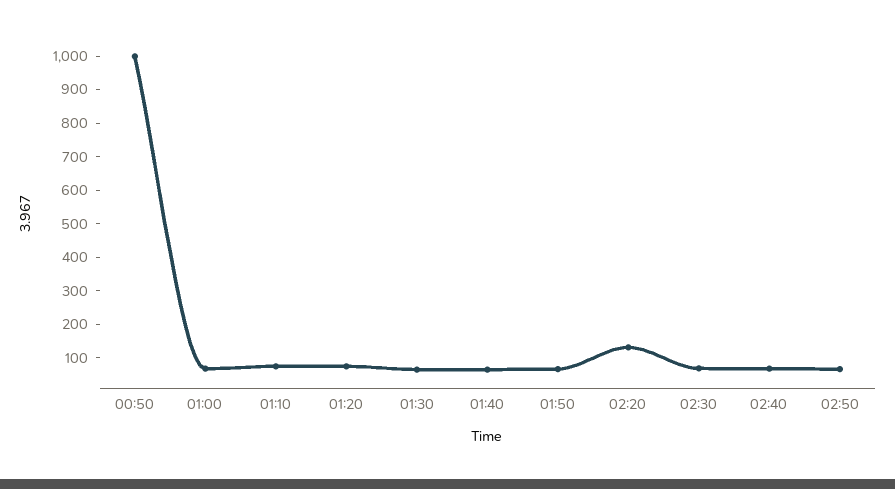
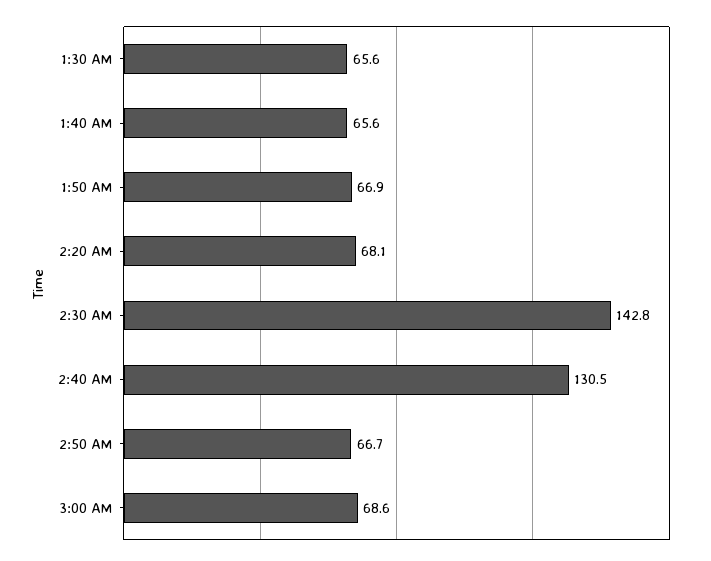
00:50: 1000 -> none
01:00: 75 -> none
01:10: 75 -> none
01:20: 75 -> none
02:20: 125 -> 68.1
02:30: 75 -> 142.8
02:40: 75 -> 130.5
3:00 AM: none -> 68.6

